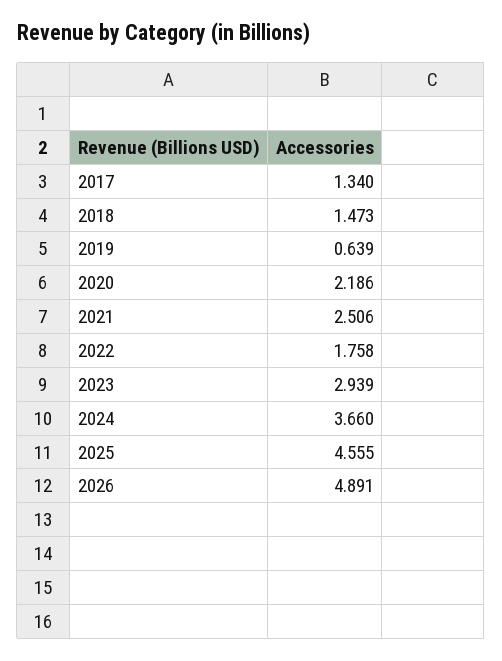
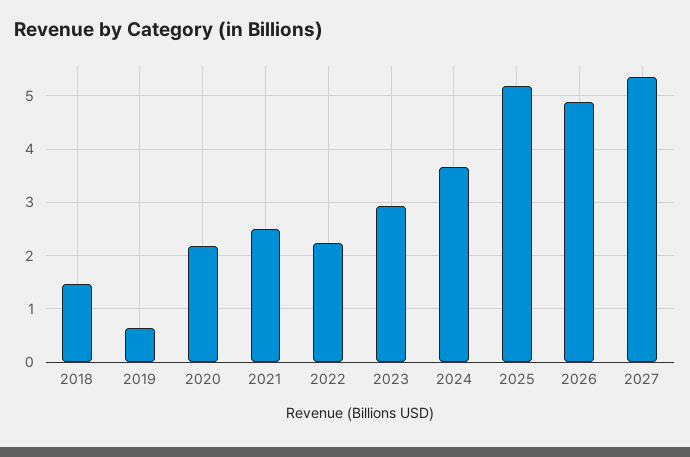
2017: 1.34 -> none
2022: 1.758 -> 2.2
2025: 4.555 -> 5.2
2027: none -> 5.4

